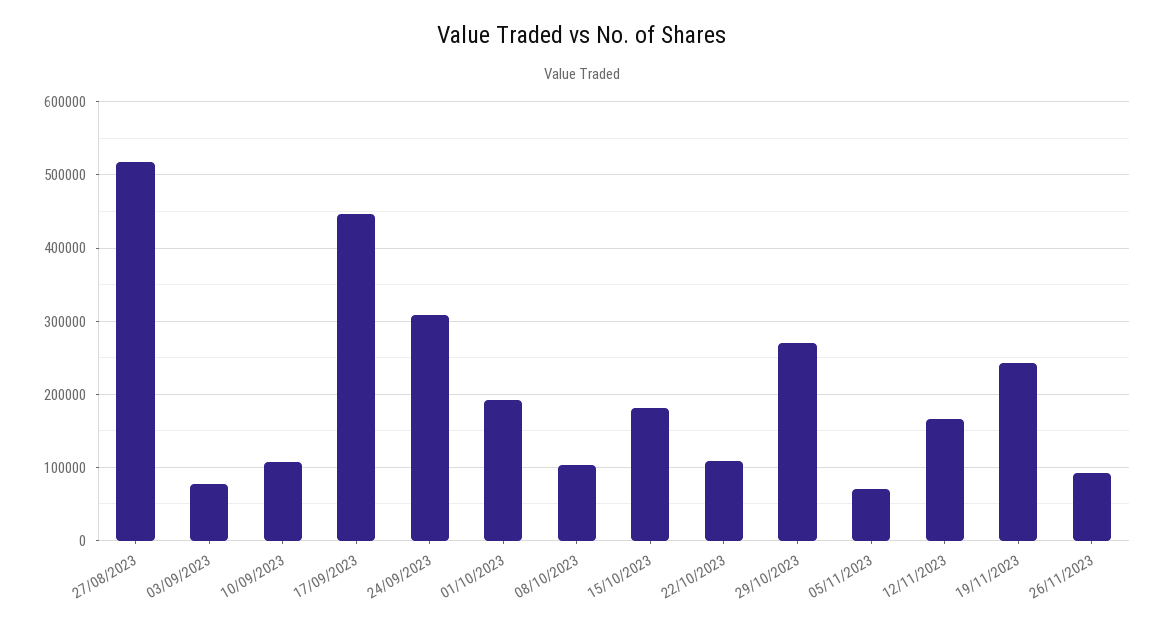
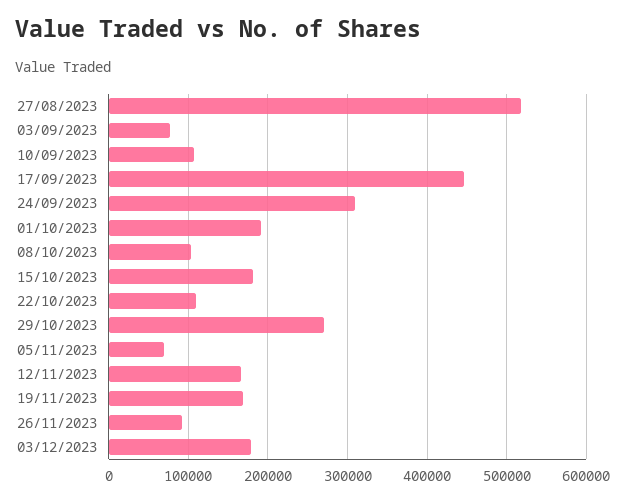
19/11/2023: 240000 -> 170000
03/12/2023: none -> 180000

